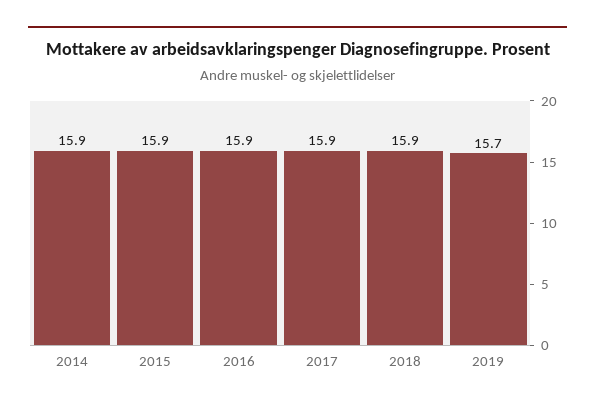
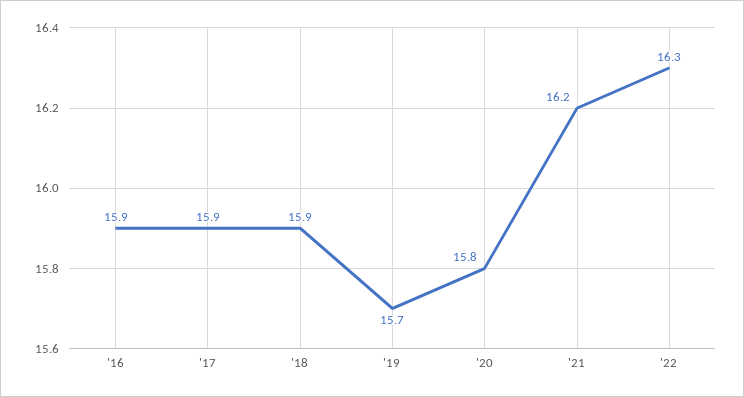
2014: 15.9 -> none
2015: 15.9 -> none
'20: none -> 15.8
'21: none -> 16.2
'22: none -> 16.3

